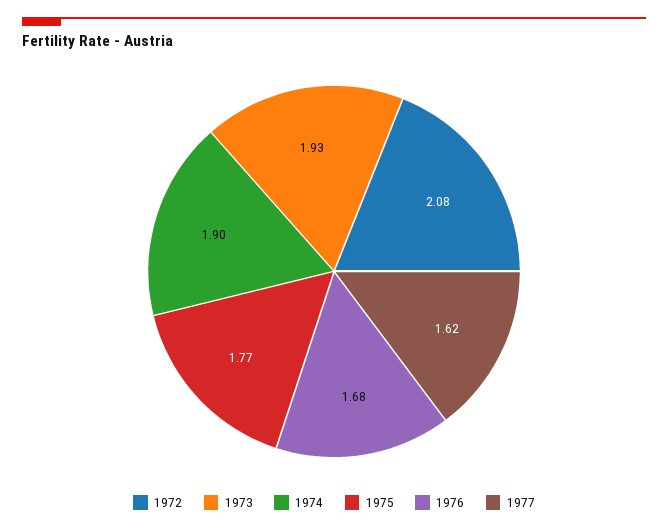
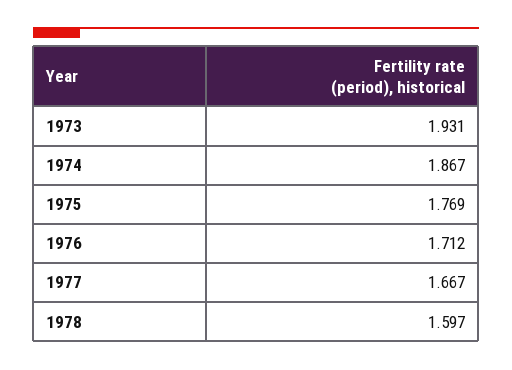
1972: 2.08 -> none
1974: 1.9 -> 1.867
1976: 1.68 -> 1.712
1977: 1.62 -> 1.667
1978: none -> 1.597

